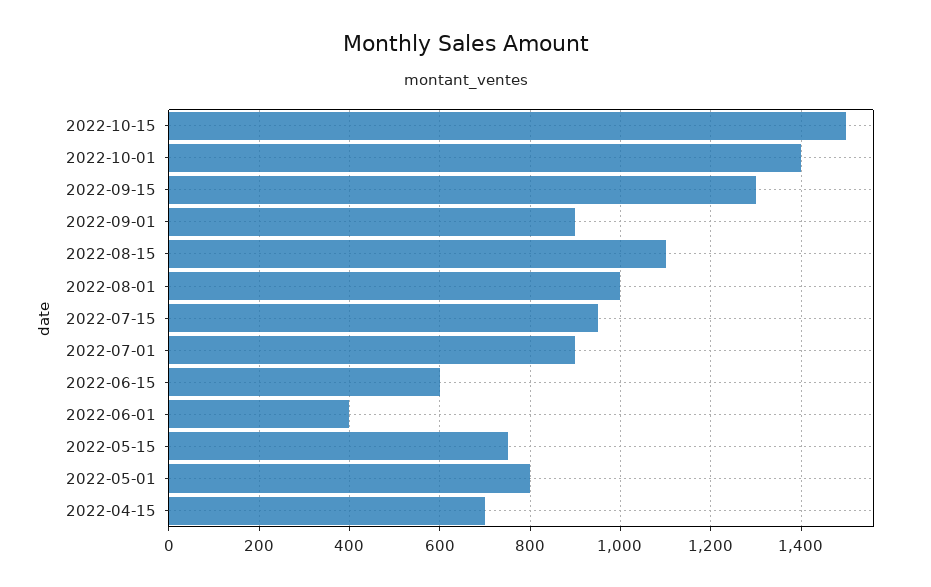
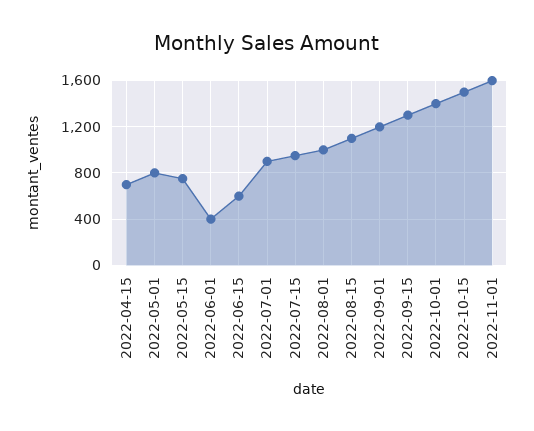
2022-09-01: 900 -> 1200
2022-11-01: none -> 1600

